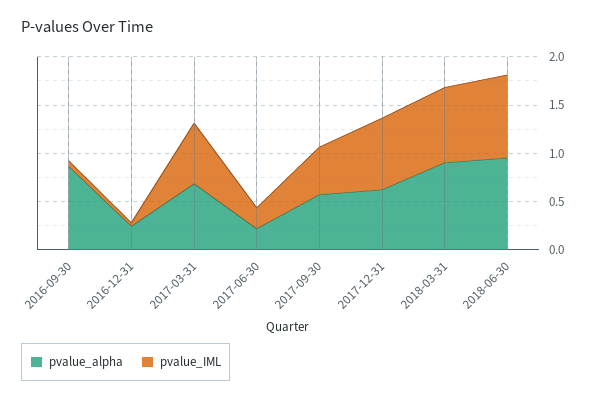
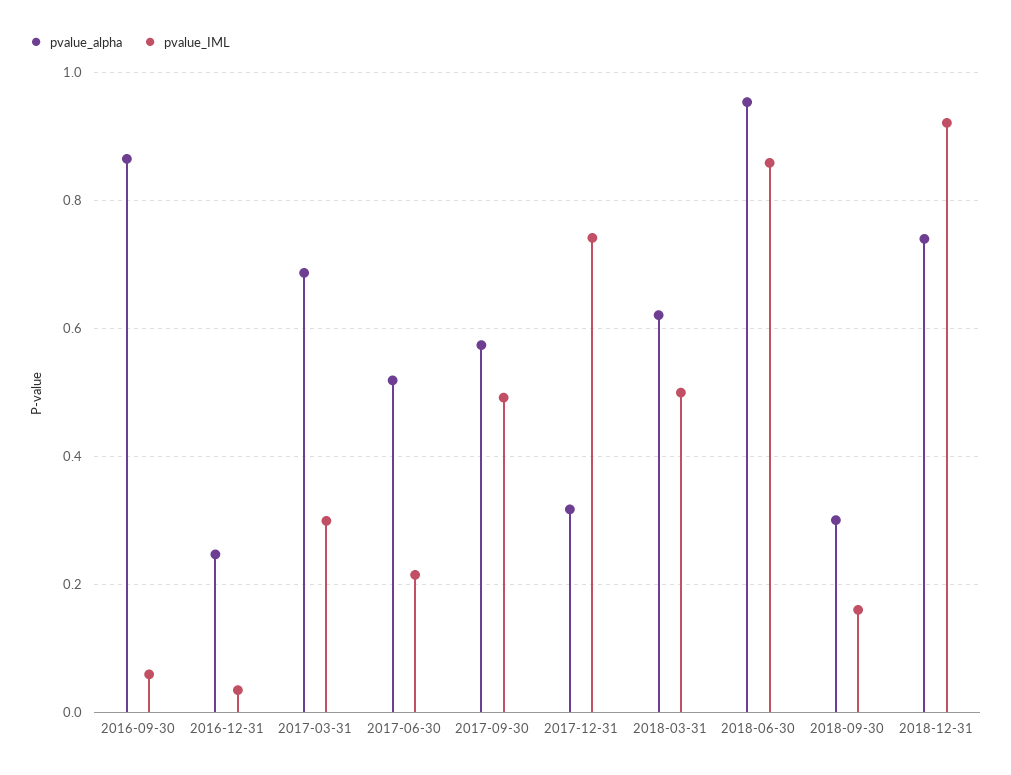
pvalue_IML, 2017-03-31: 0.6 -> 0.3
pvalue_alpha, 2017-06-30: 0.2 -> 0.52
pvalue_alpha, 2017-12-31: 0.6 -> 0.32
pvalue_alpha, 2018-03-31: 0.9 -> 0.62
pvalue_IML, 2018-03-31: 0.8 -> 0.5
pvalue_alpha, 2018-09-30: none -> 0.3
pvalue_IML, 2018-09-30: none -> 0.16
pvalue_alpha, 2018-12-31: none -> 0.74
pvalue_IML, 2018-12-31: none -> 0.92

